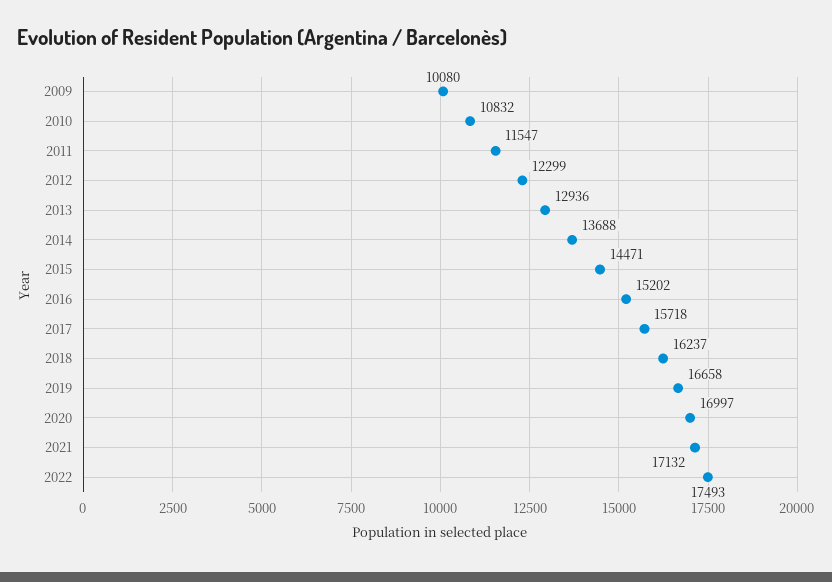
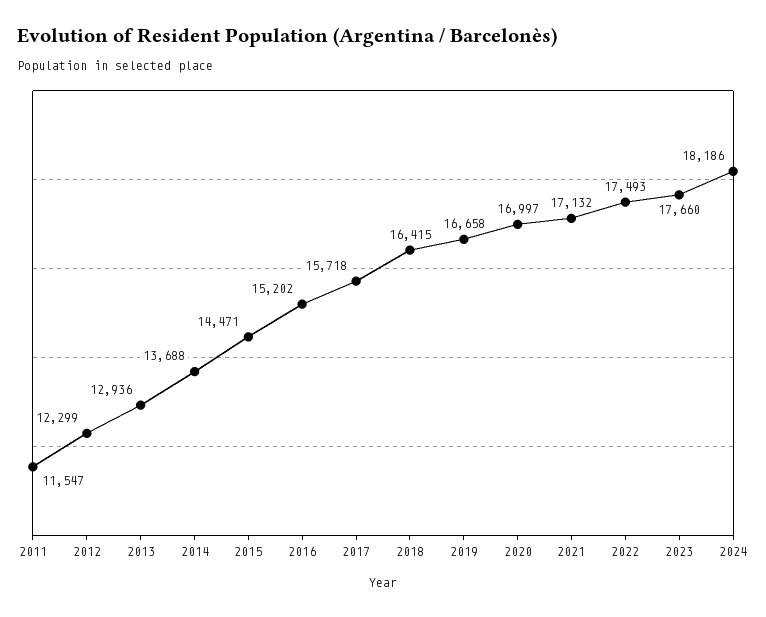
2009: 10080 -> none
2010: 10832 -> none
2018: 16237 -> 16415
2023: none -> 17660
2024: none -> 18186

